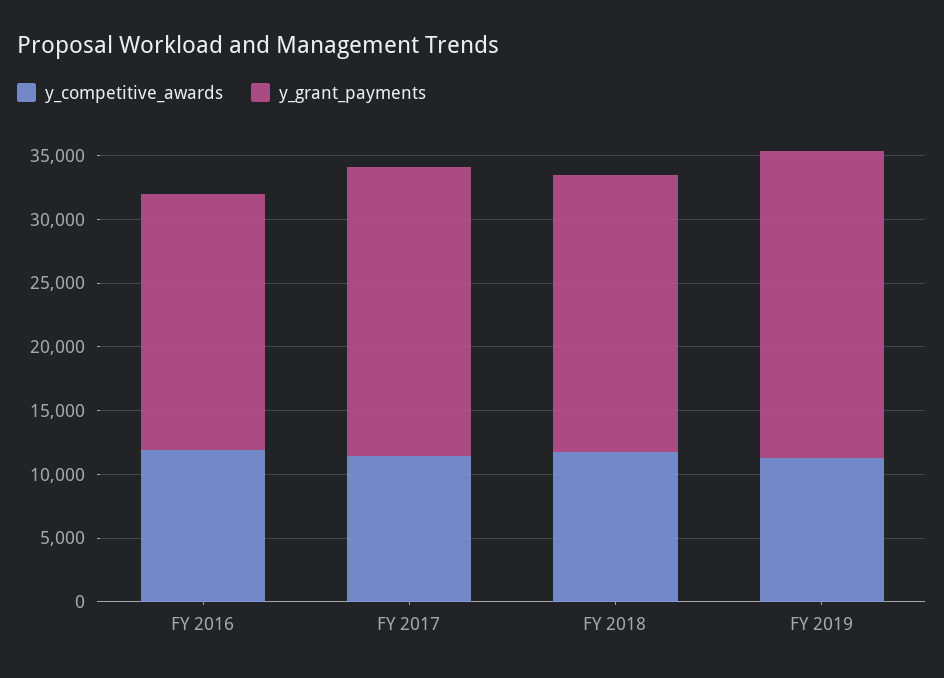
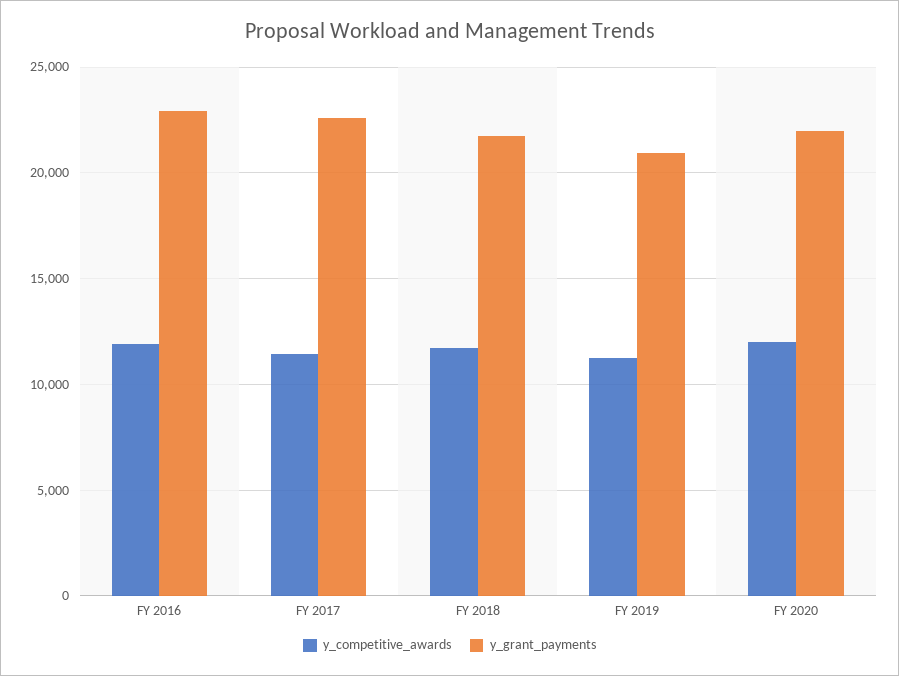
y_grant_payments, FY 2016: 20000 -> 23000
y_grant_payments, FY 2019: 24000 -> 21000
y_competitive_awards, FY 2020: none -> 12000
y_grant_payments, FY 2020: none -> 22000

